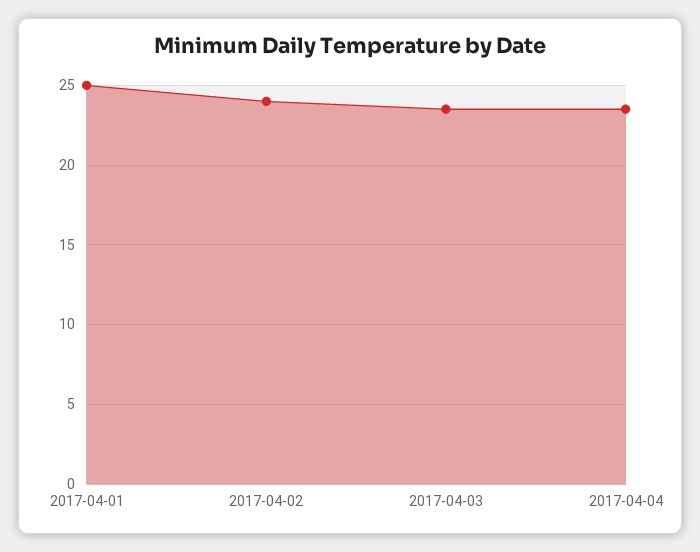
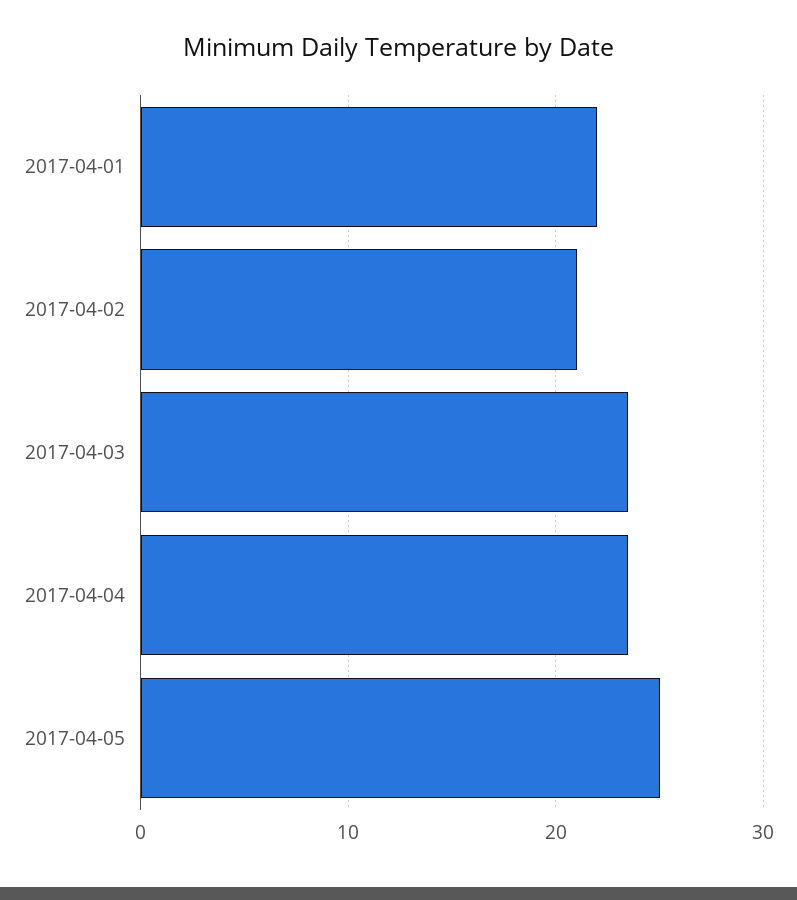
2017-04-01: 25 -> 22
2017-04-02: 24 -> 21
2017-04-05: none -> 25

